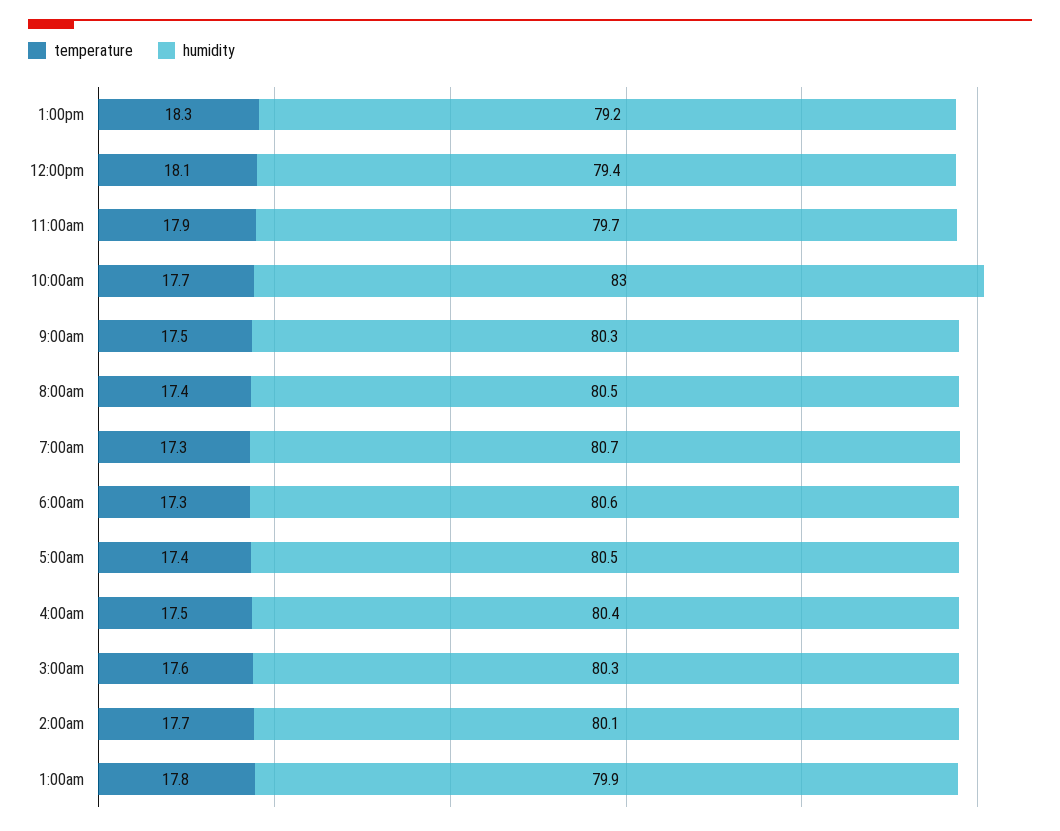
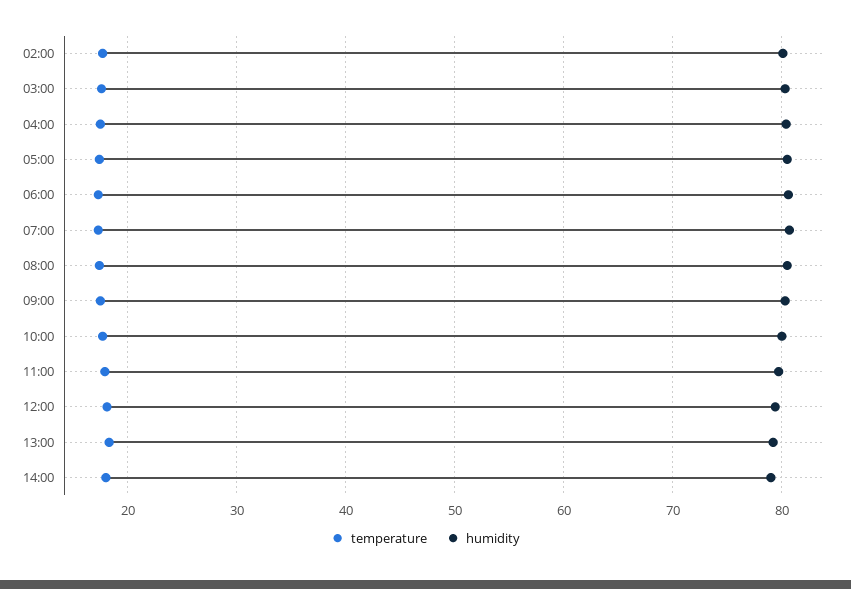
humidity, 10:00am: 83 -> 80
temperature, 1:00am: 17.8 -> none
humidity, 1:00am: 79.9 -> none
temperature, 14:00: none -> 18
humidity, 14:00: none -> 79

